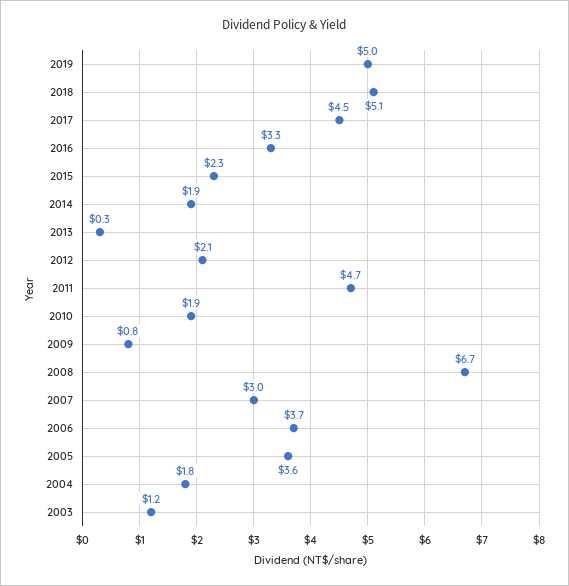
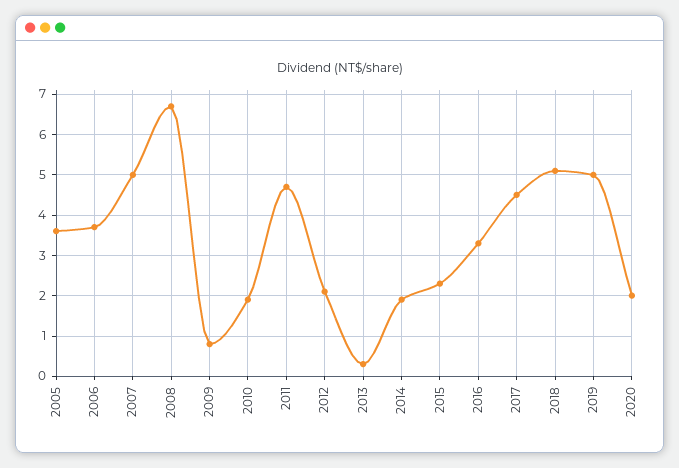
2007: 3 -> 5
2004: 1.8 -> none
2003: 1.2 -> none
2020: none -> 2

